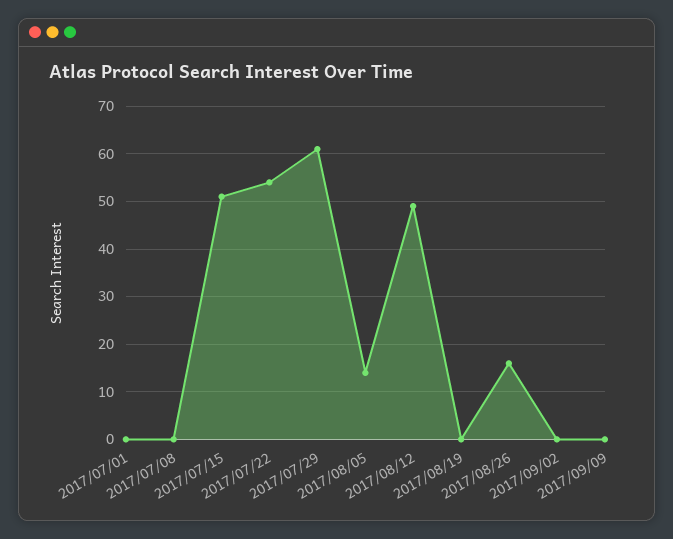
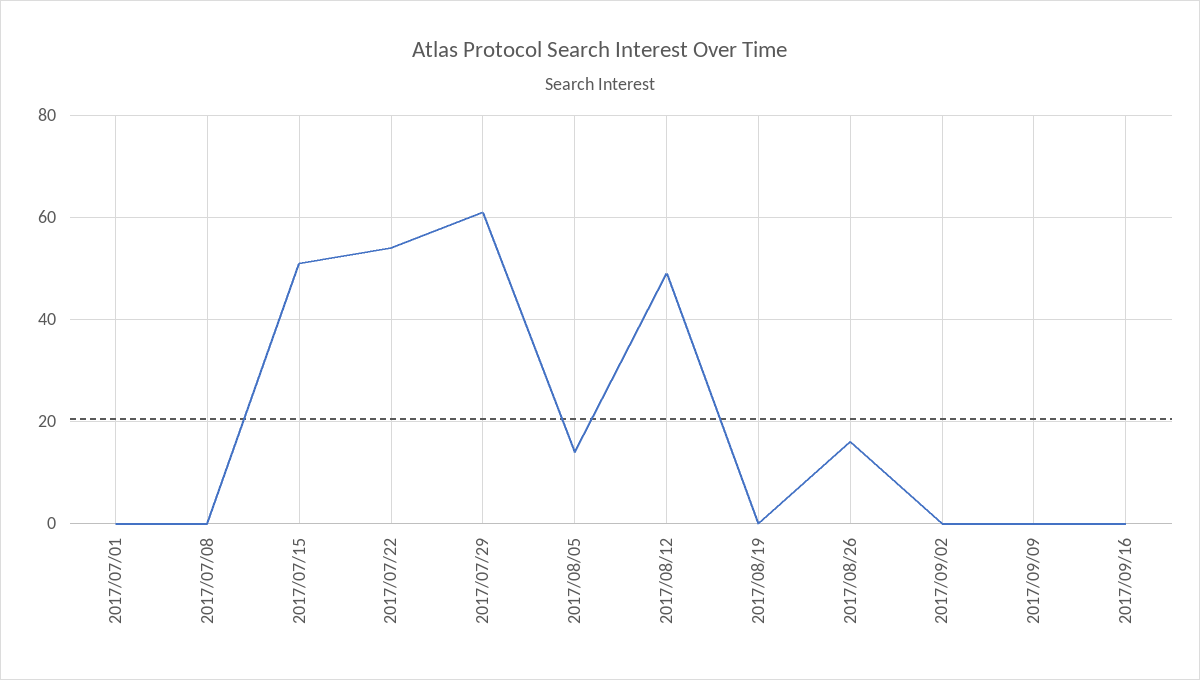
2017/09/16: none -> 0

